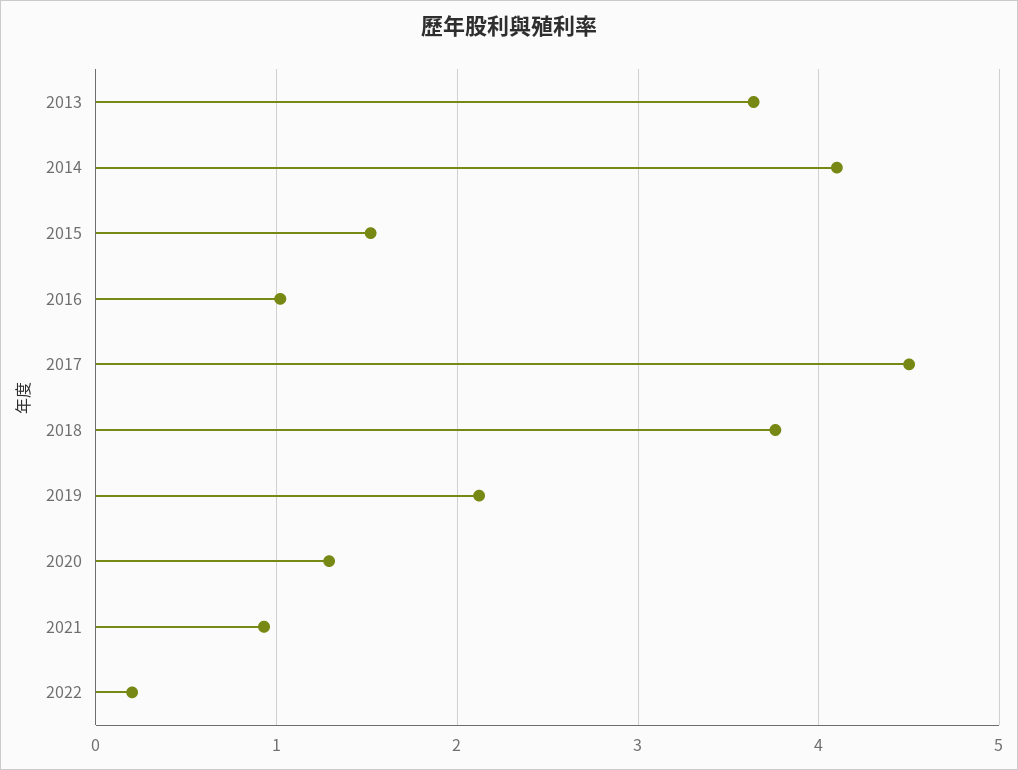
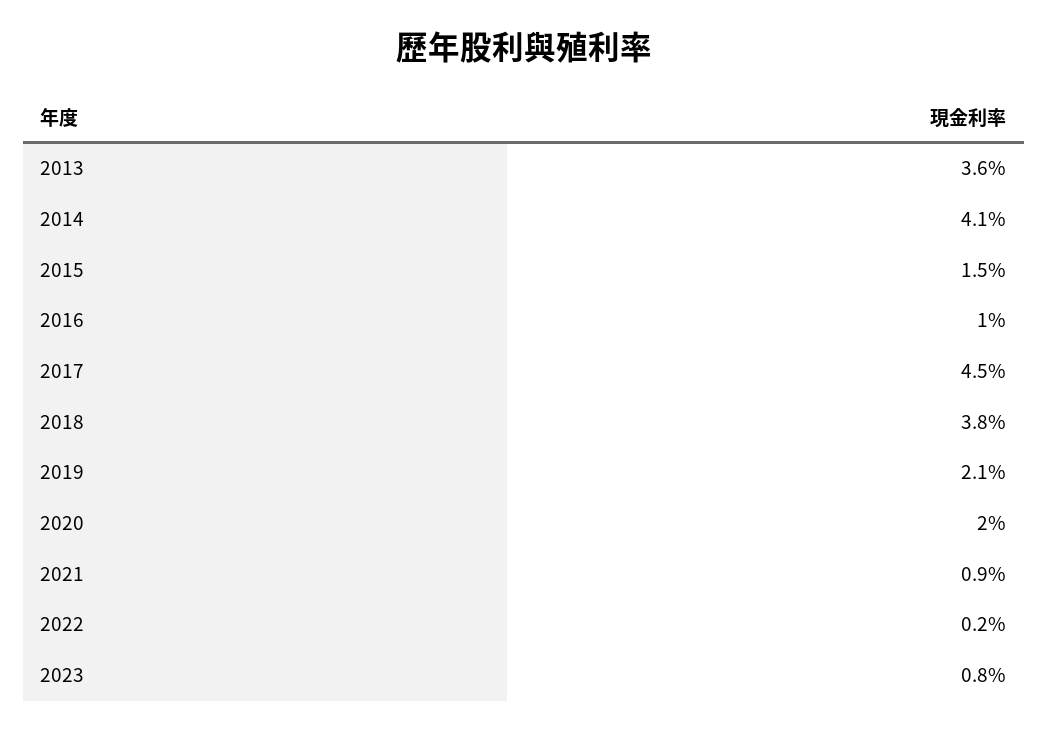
2020: 1.3 -> 2
2023: none -> 0.8

